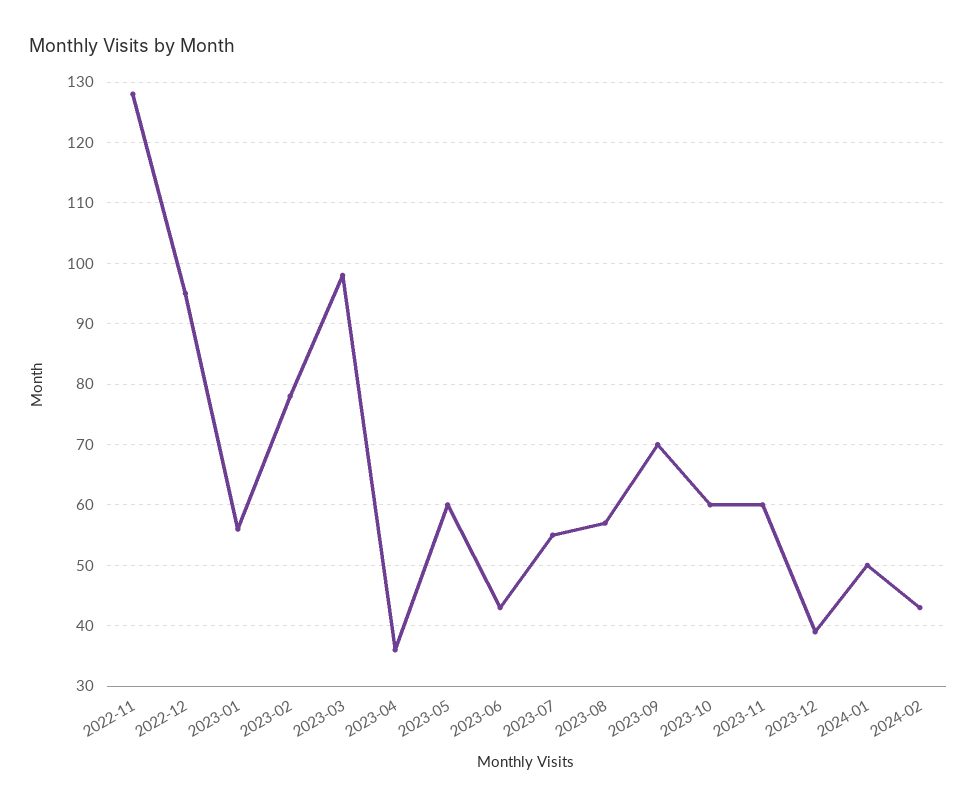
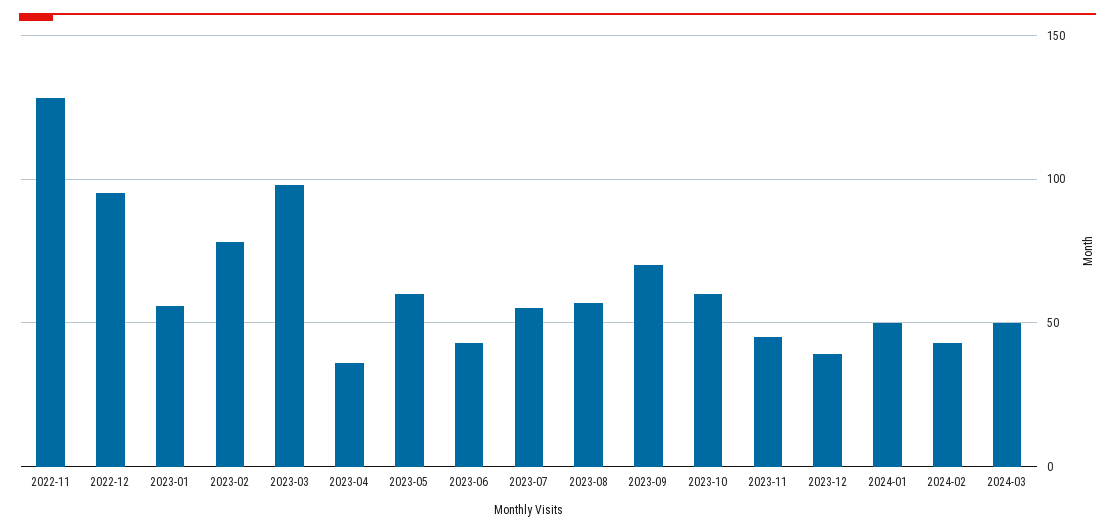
2023-11: 60 -> 45
2024-03: none -> 50

